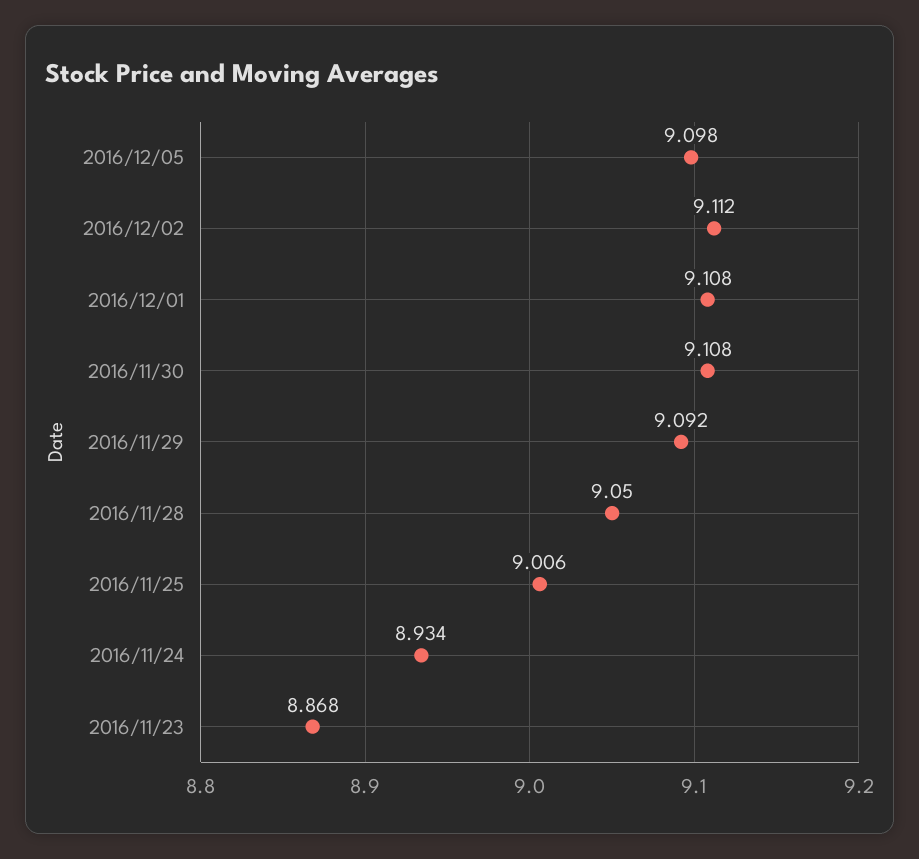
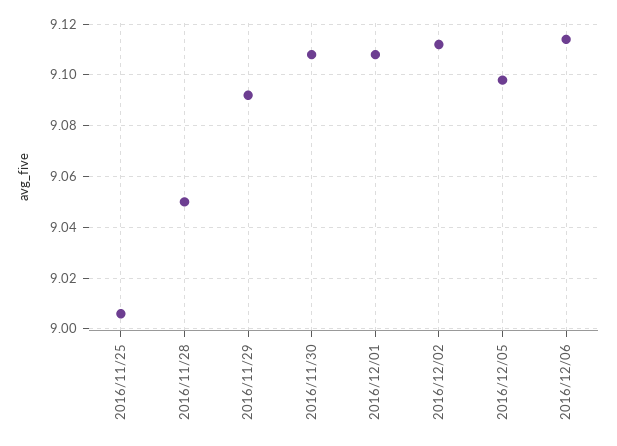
2016/11/24: 8.934 -> none
2016/11/23: 8.868 -> none
2016/12/06: none -> 9.115

